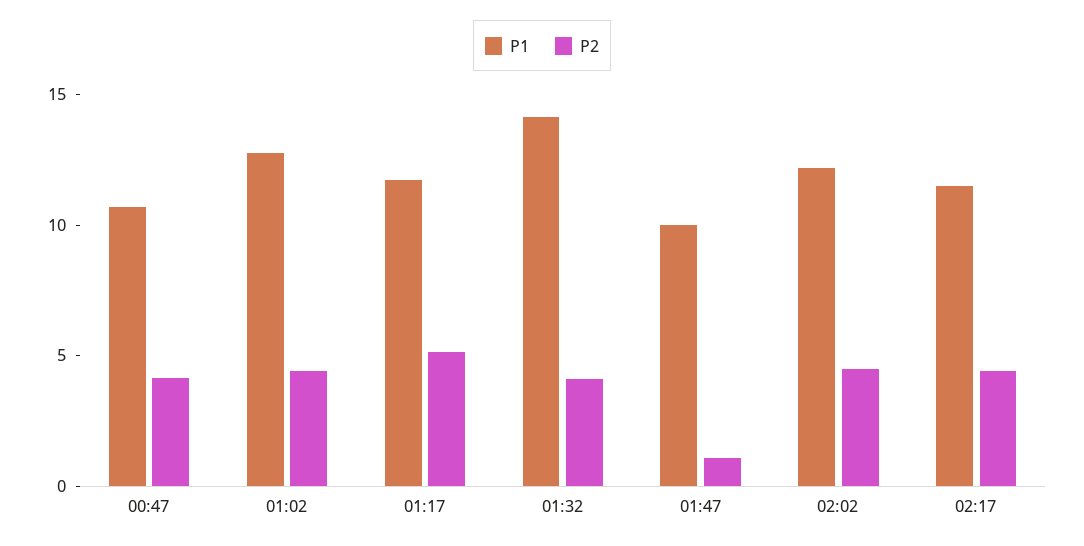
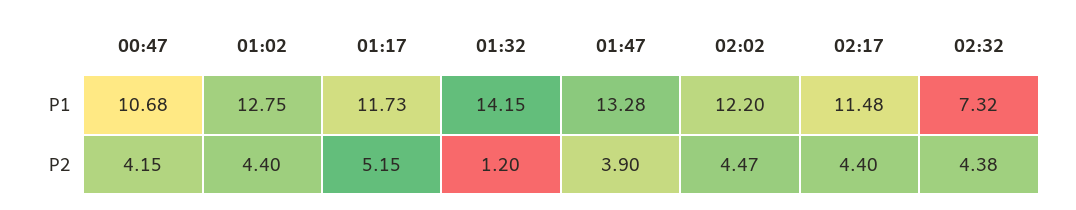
P2, 01:32: 4 -> 1.2
P1, 01:47: 10 -> 13.28
P2, 01:47: 1 -> 3.9
P1, 02:32: none -> 7.32
P2, 02:32: none -> 4.38

